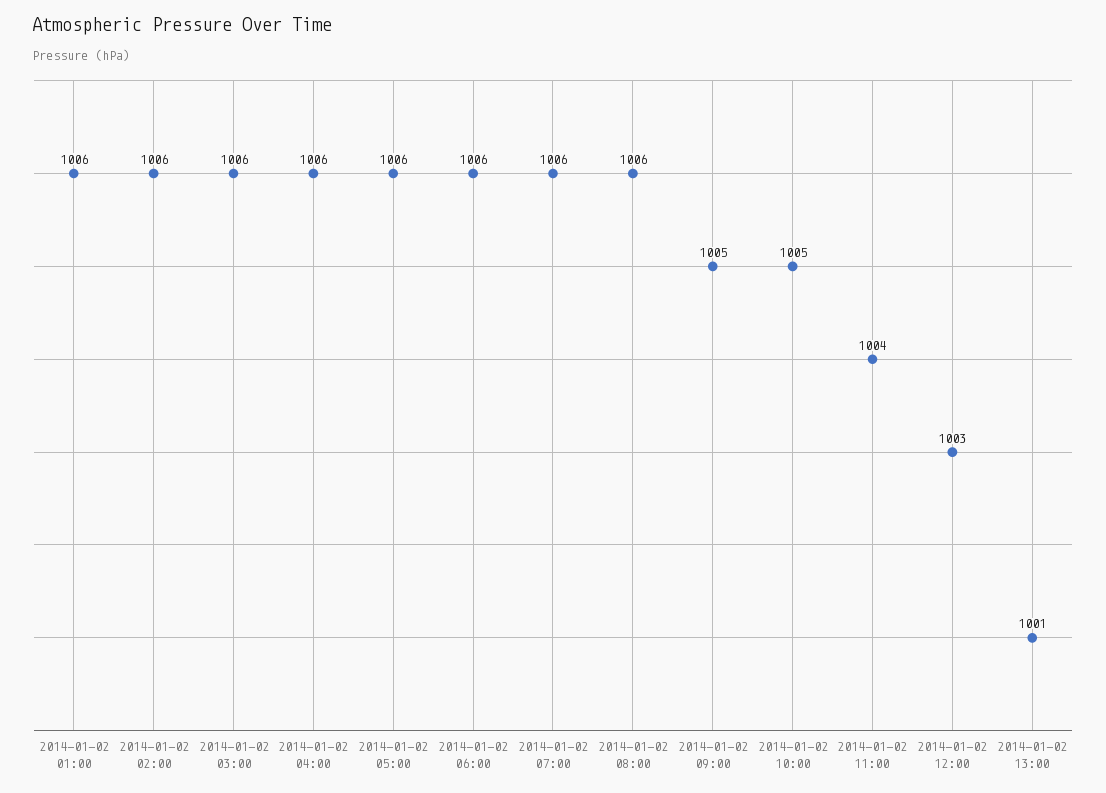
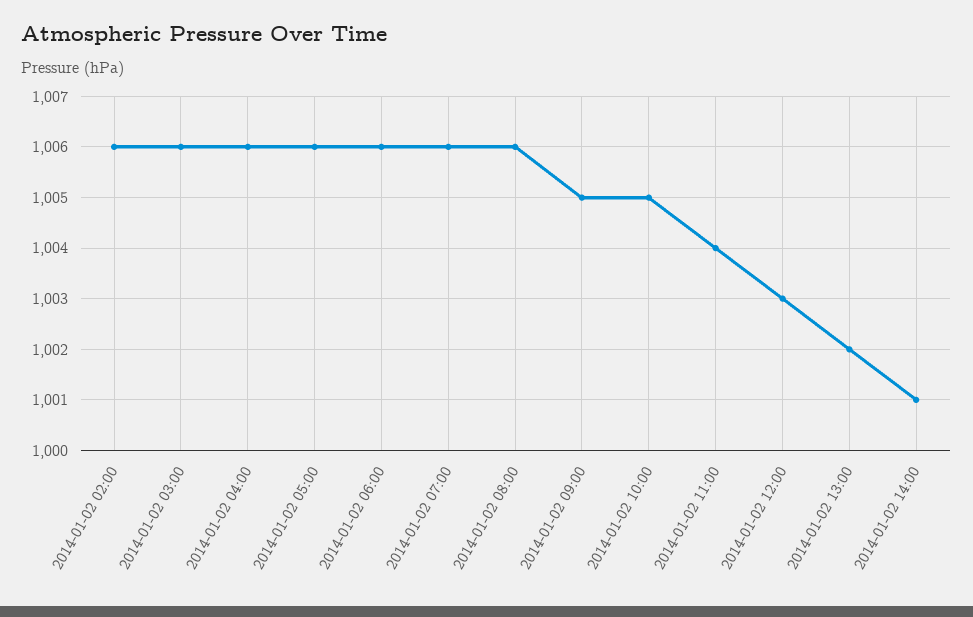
2014-01-02 01:00: 1006 -> none
2014-01-02 13:00: 1001 -> 1002
2014-01-02 14:00: none -> 1001

